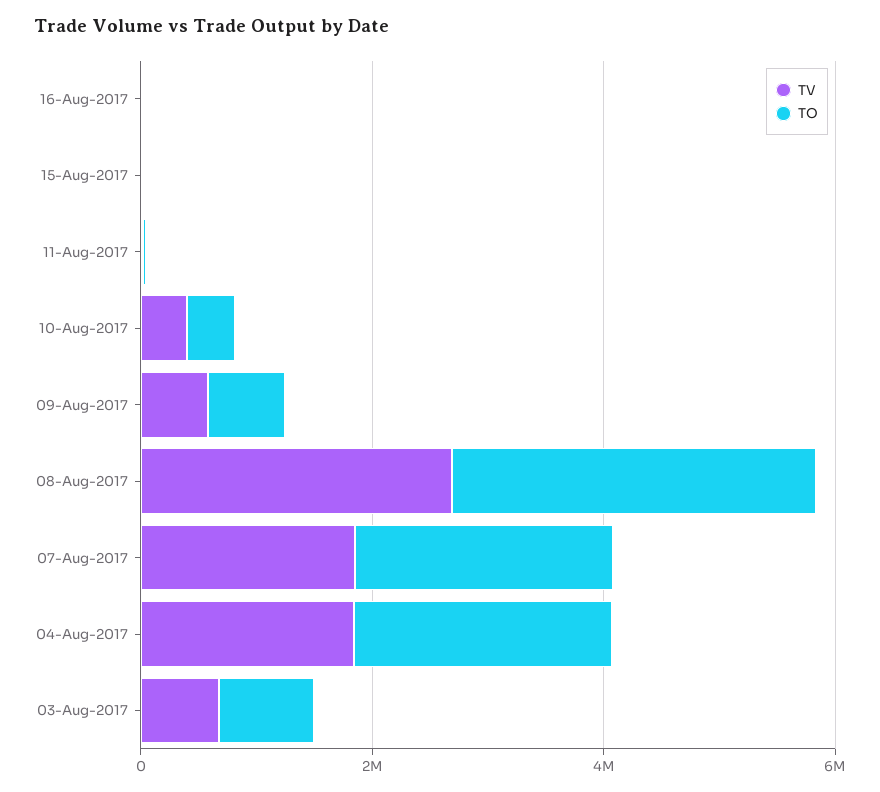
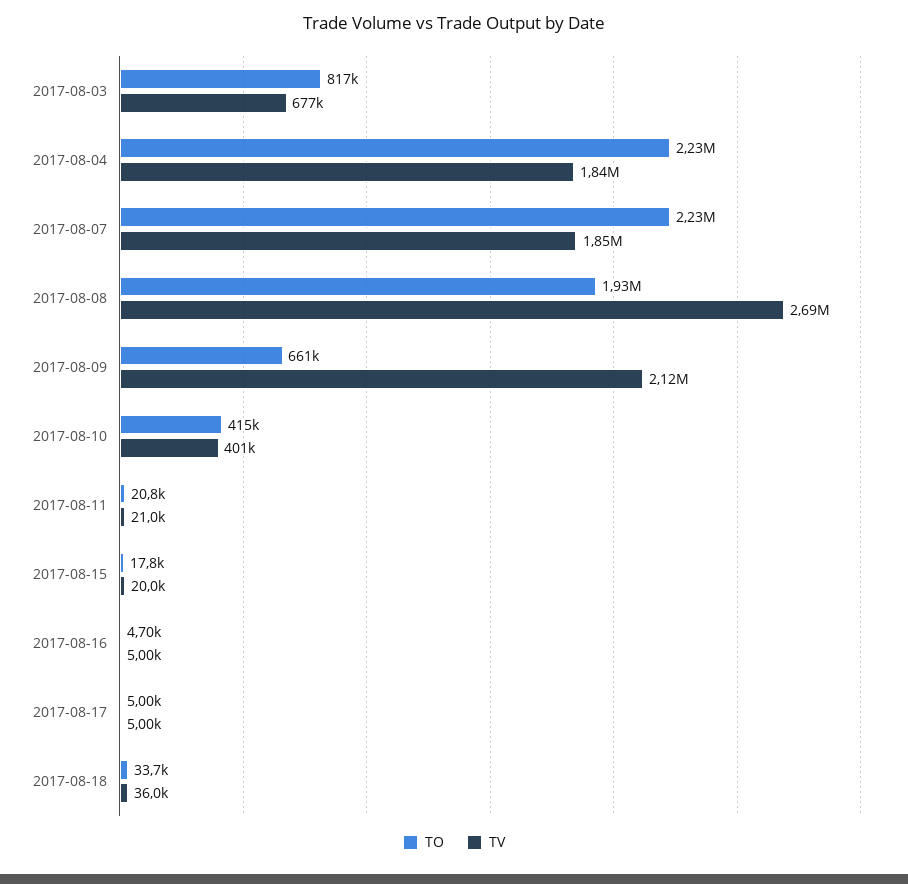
TV, 09-Aug-2017: 500000 -> 2120000
TO, 08-Aug-2017: 3000000 -> 1930000
TO, 2017-08-17: none -> 5000
TV, 2017-08-17: none -> 5000
TO, 2017-08-18: none -> 33700
TV, 2017-08-18: none -> 36000

